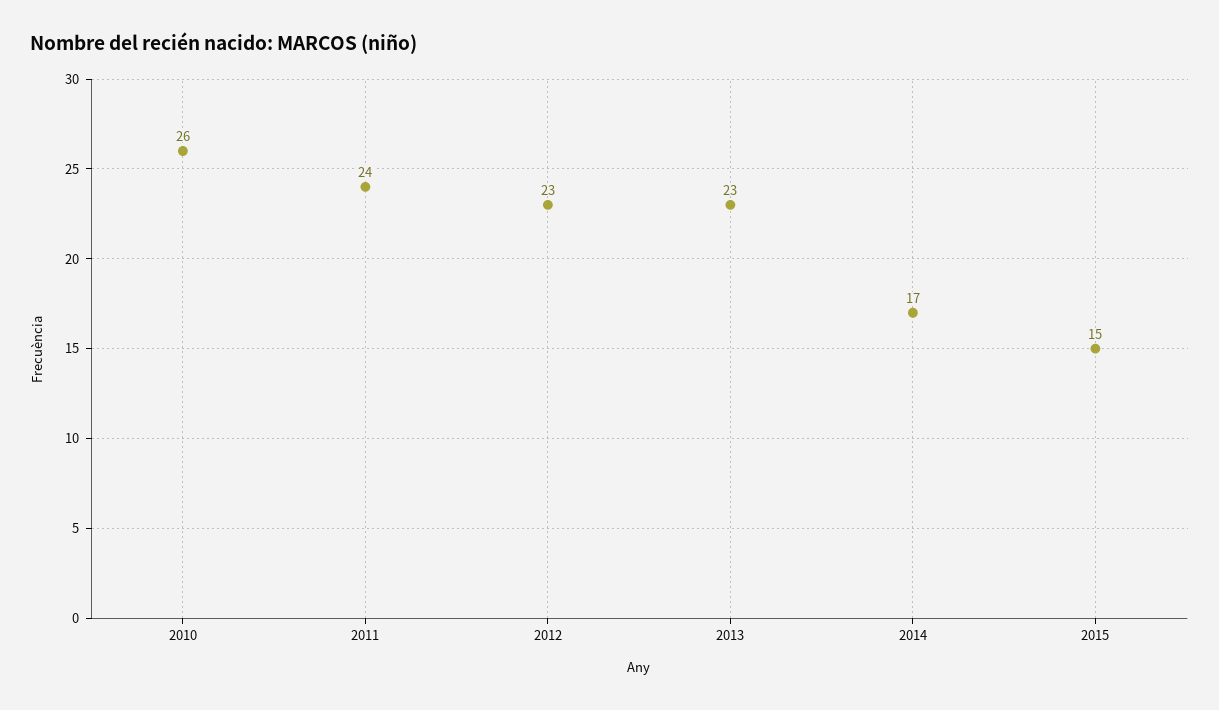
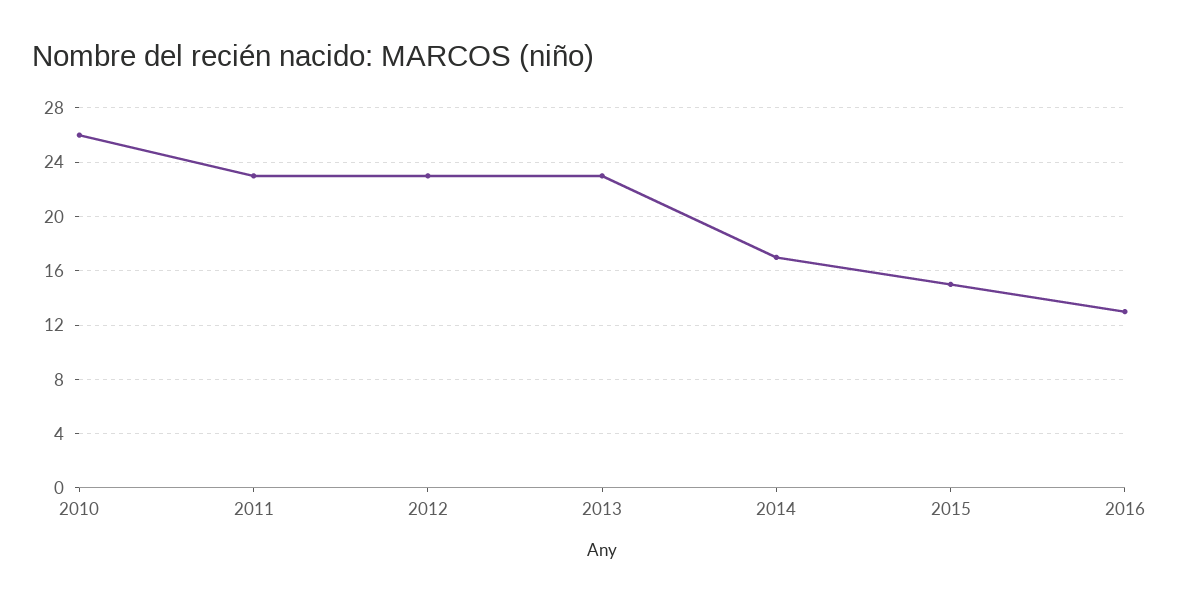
2011: 24 -> 23
2016: none -> 13

